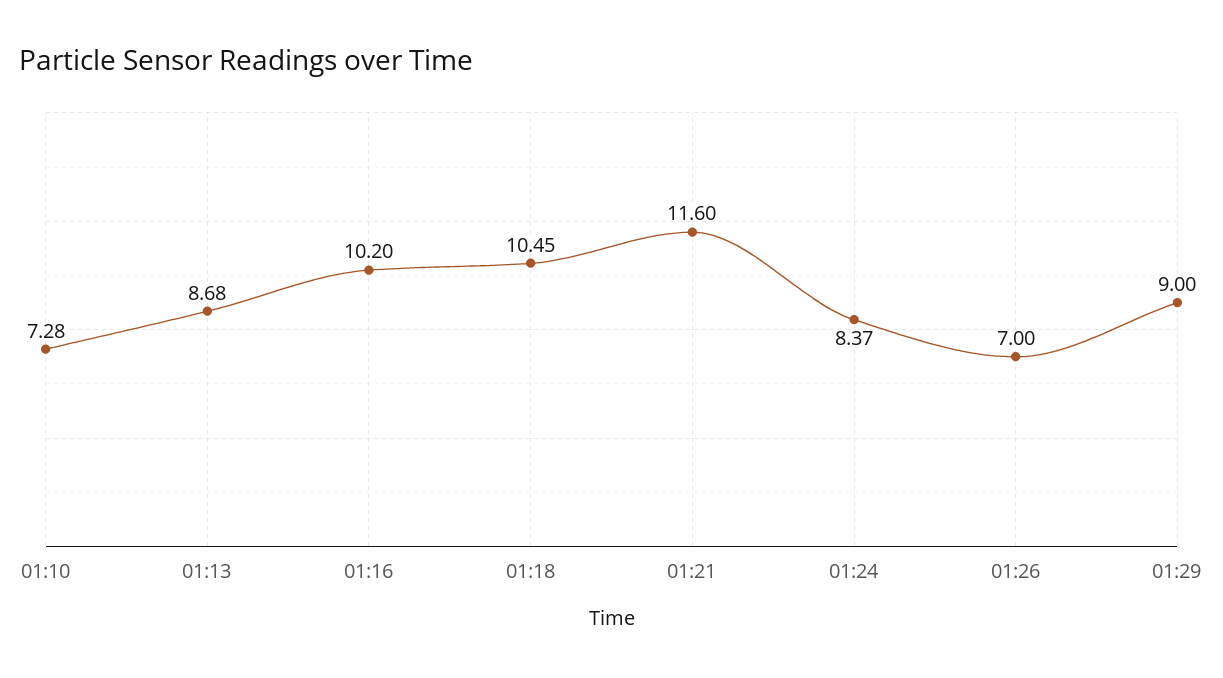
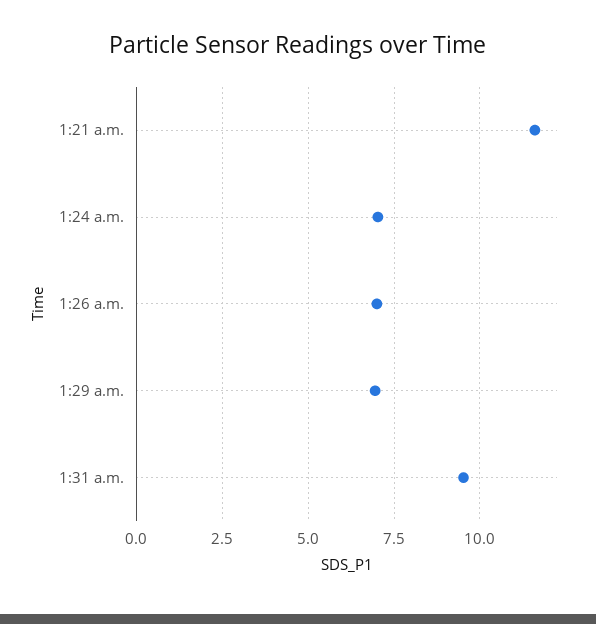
01:10: 7.28 -> none
01:13: 8.68 -> none
01:16: 10.2 -> none
01:18: 10.45 -> none
01:24: 8.37 -> 7
01:29: 9 -> 7
1:31 a.m.: none -> 9.5

